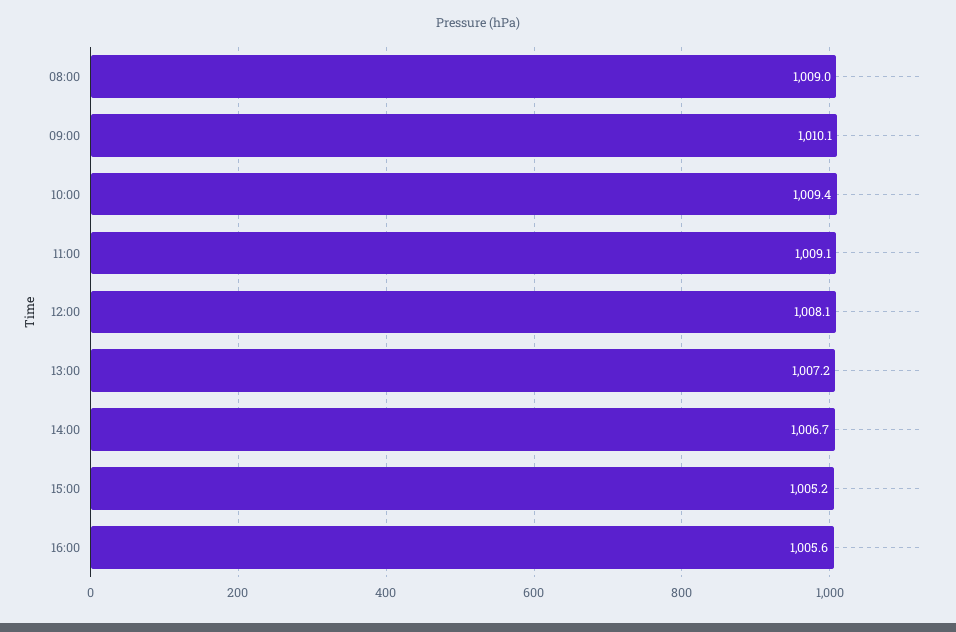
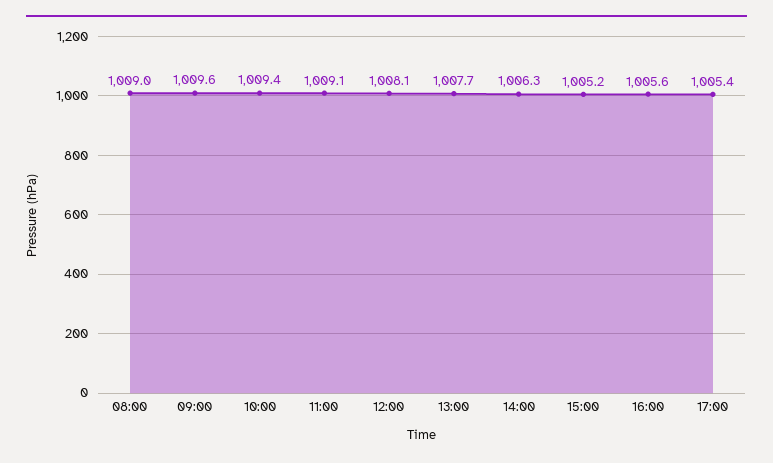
09:00: 1010.1 -> 1009.6
13:00: 1007.2 -> 1007.7
14:00: 1006.7 -> 1006.3
17:00: none -> 1005.4

